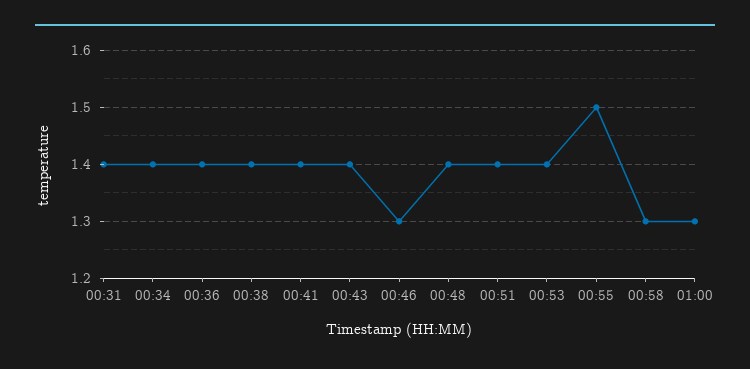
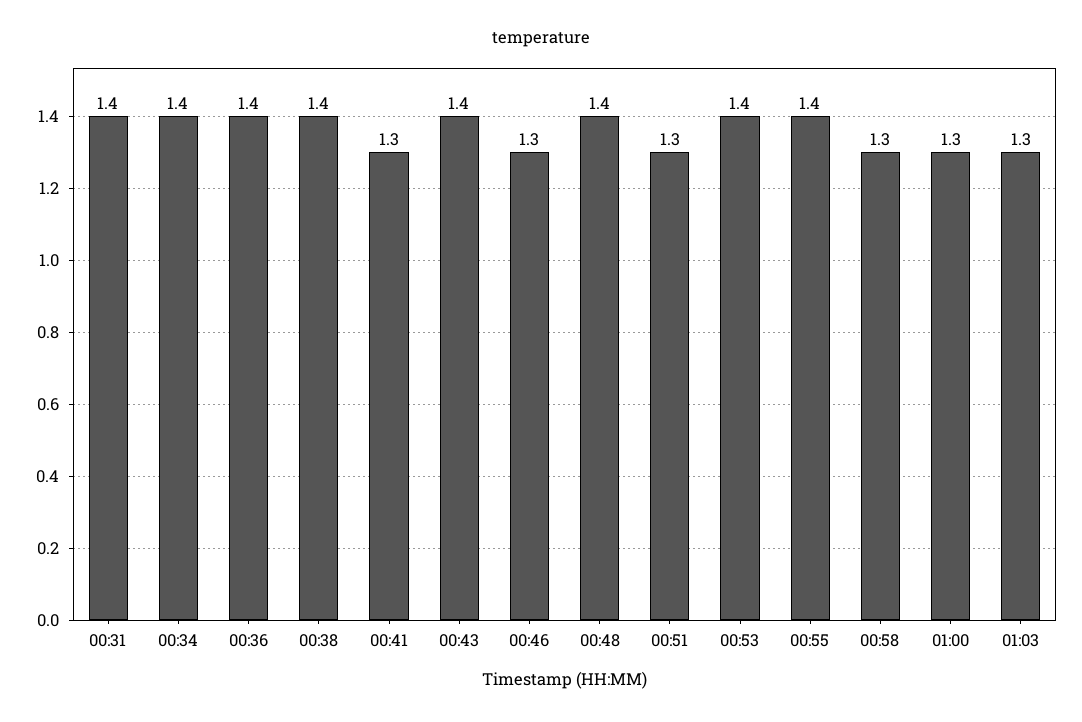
00:41: 1.4 -> 1.3
00:51: 1.4 -> 1.3
00:55: 1.5 -> 1.4
01:03: none -> 1.3

